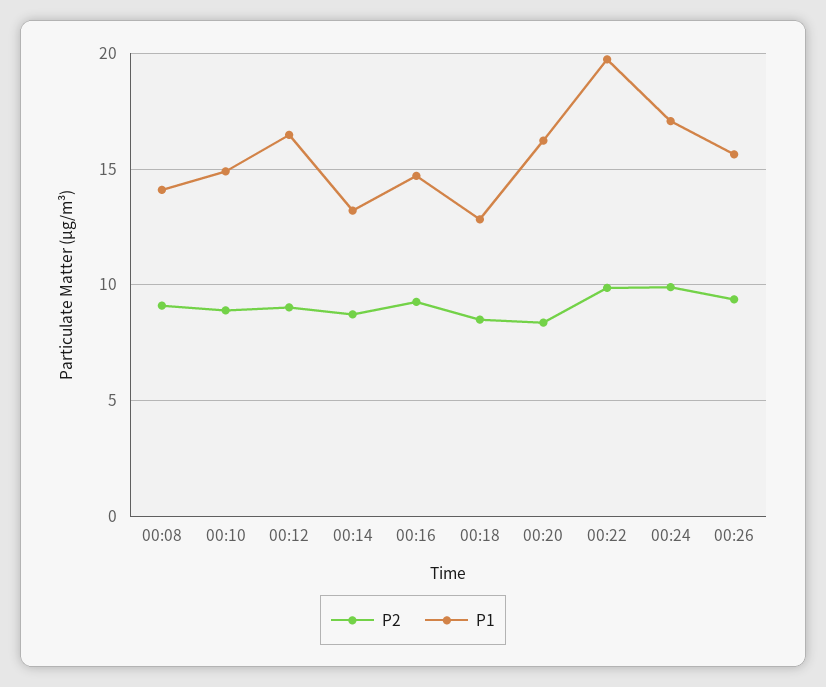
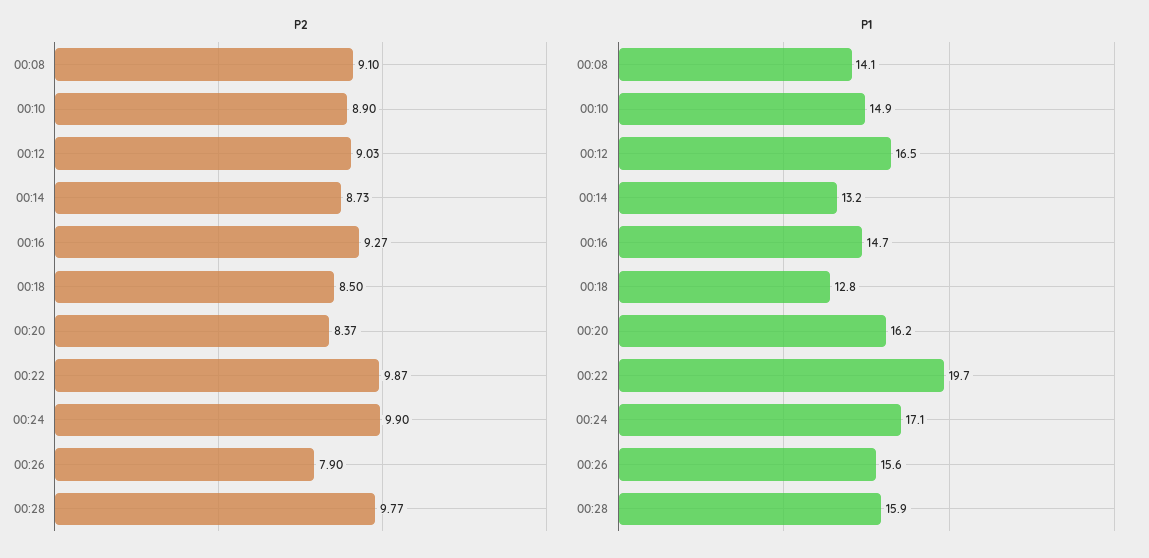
P2, 00:26: 9.5 -> 7.9
P2, 00:28: none -> 9.77
P1, 00:28: none -> 15.9

